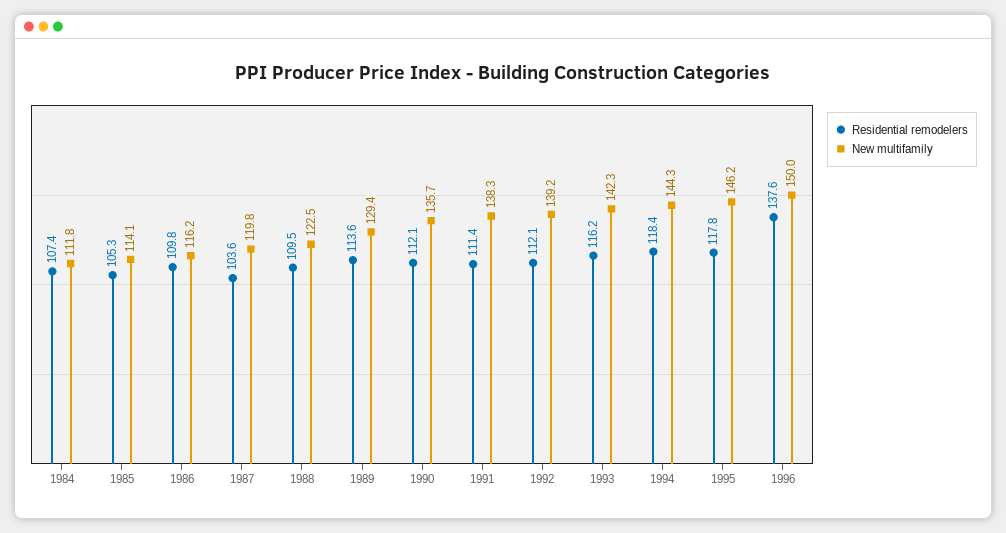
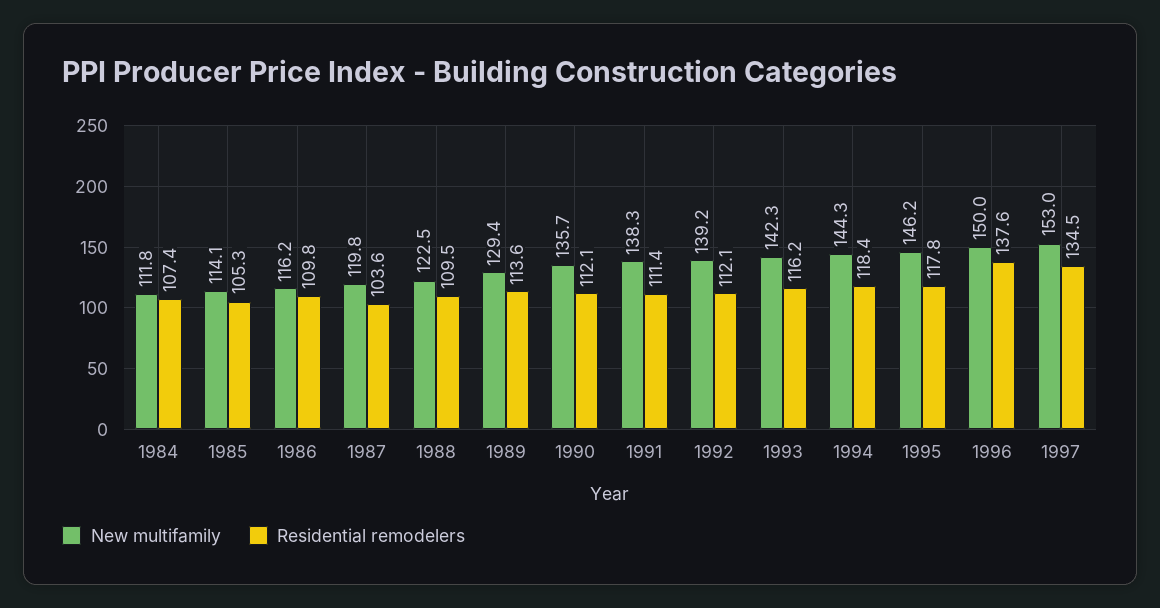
New multifamily, 1997: none -> 153
Residential remodelers, 1997: none -> 134.5

